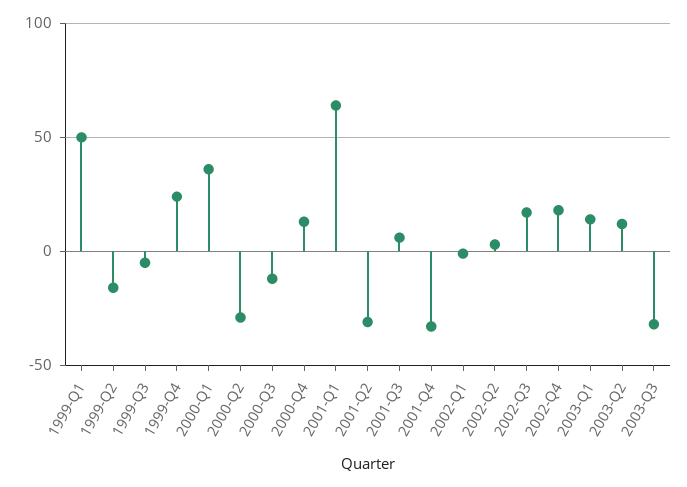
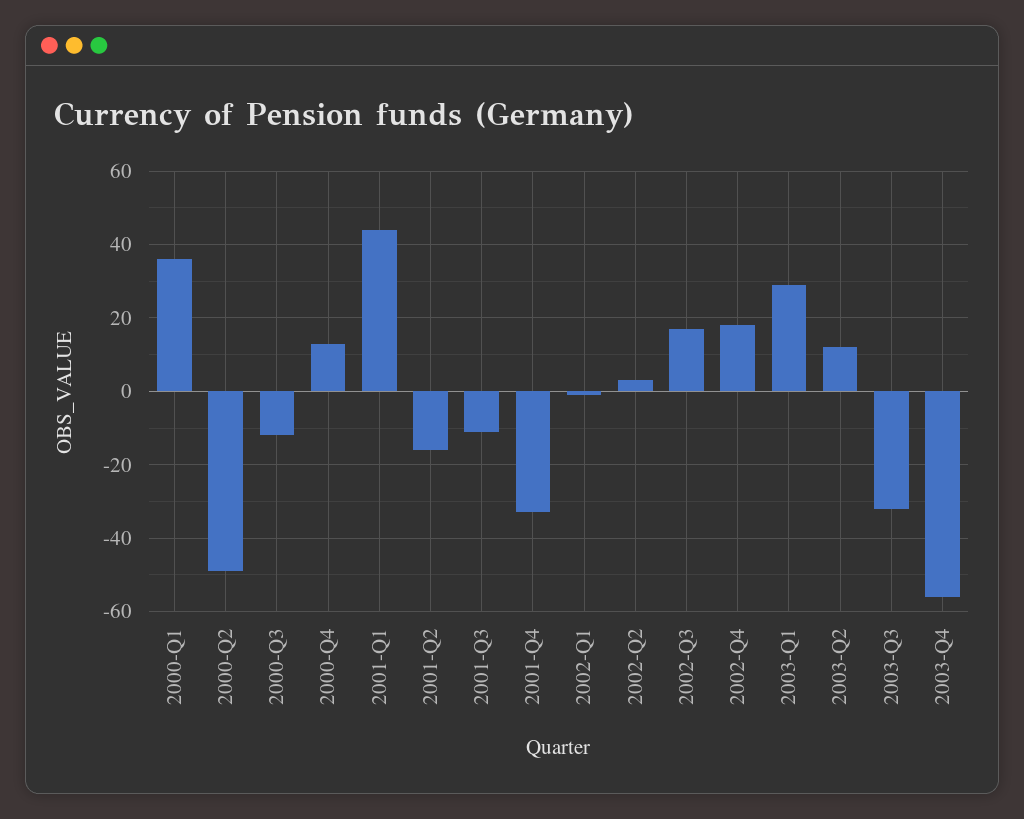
1999-Q1: 50 -> none
1999-Q2: -15 -> none
1999-Q3: -5 -> none
1999-Q4: 25 -> none
2000-Q2: -30 -> -50
2001-Q1: 65 -> 45
2001-Q2: -30 -> -15
2001-Q3: 5 -> -10
2003-Q1: 15 -> 30
2003-Q4: none -> -55

